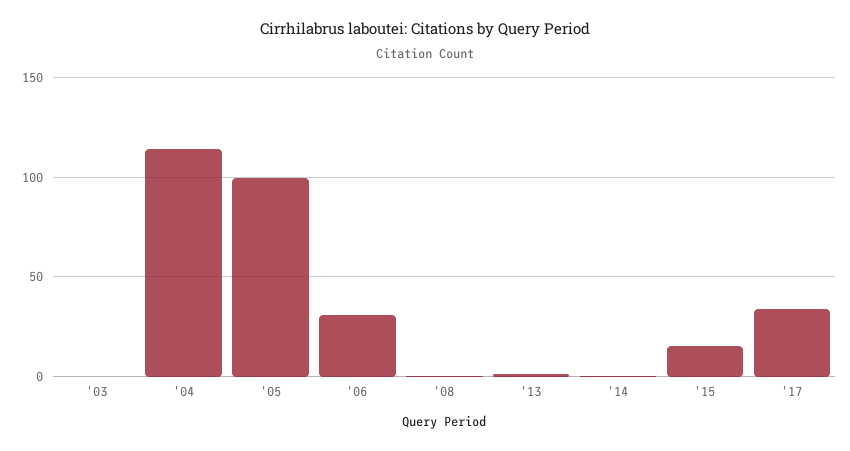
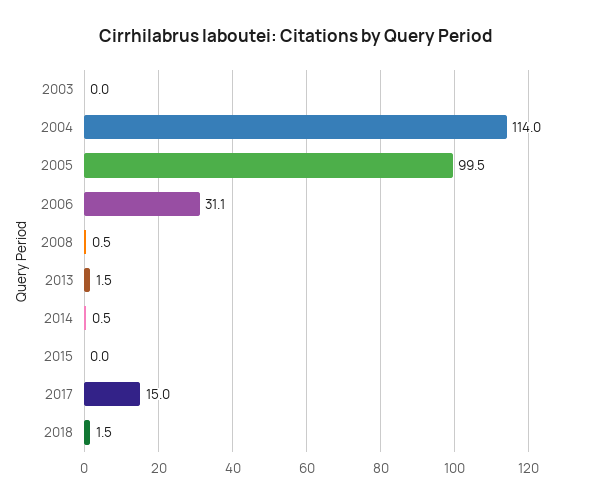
'15: 15 -> 0
'17: 35 -> 15
2018: none -> 1.5

